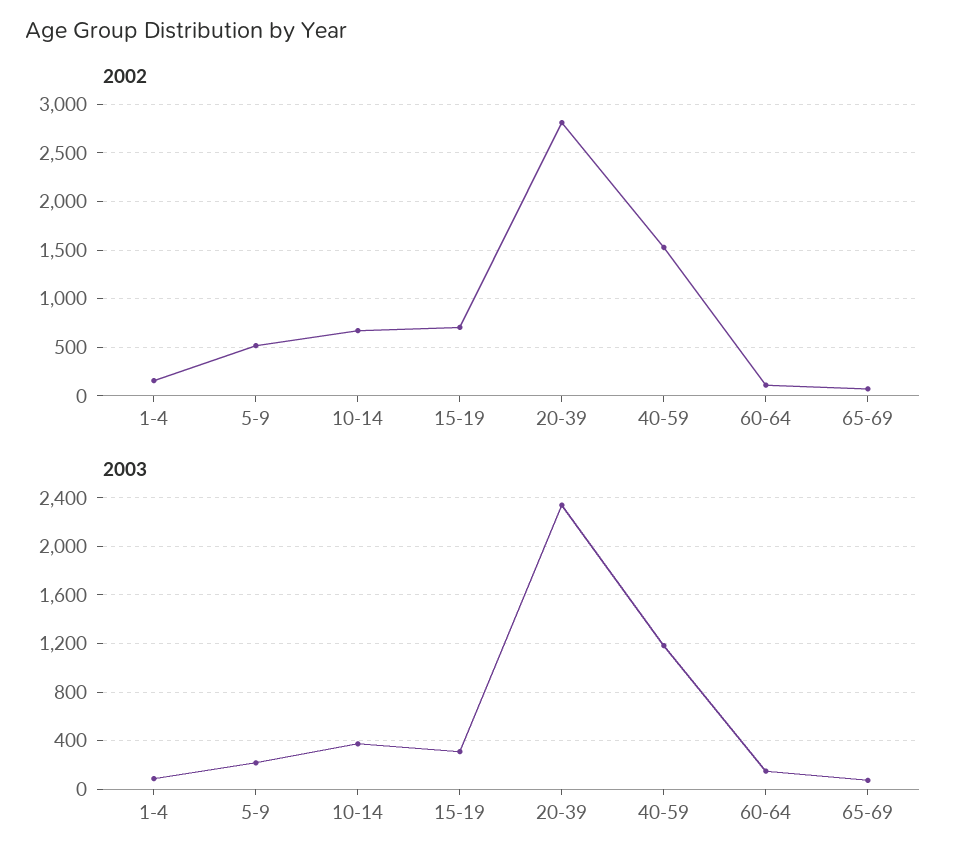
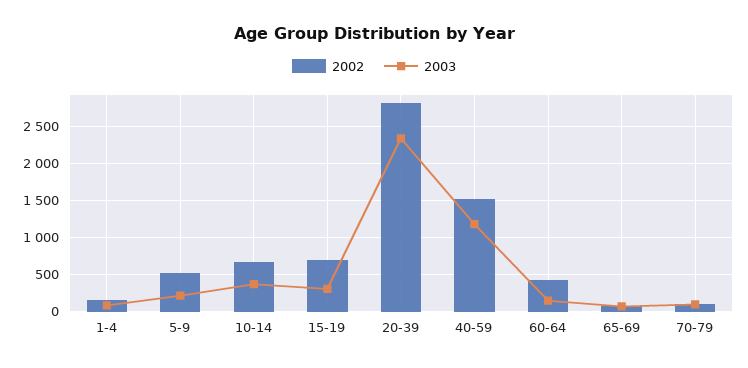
2002, 60-64: 100 -> 400
2002, 70-79: none -> 100
2003, 70-79: none -> 100

